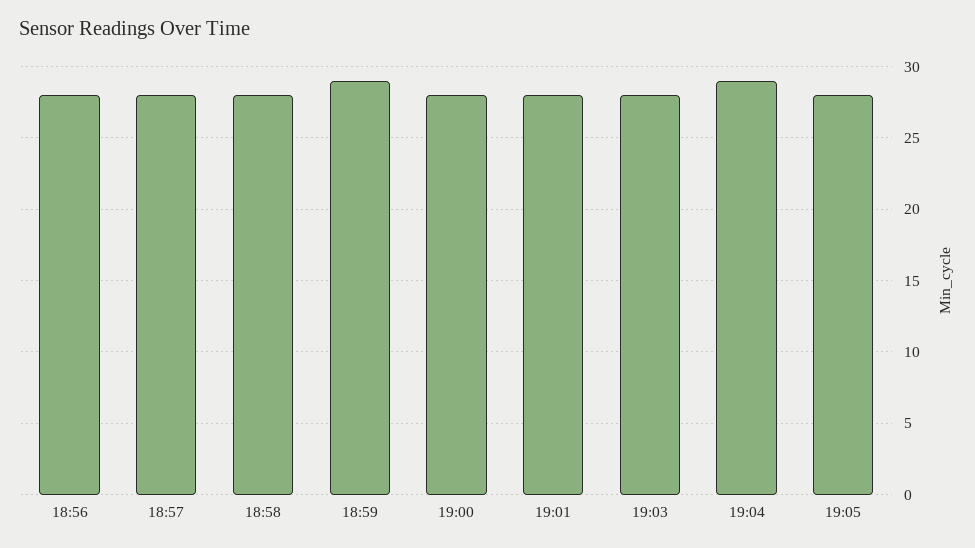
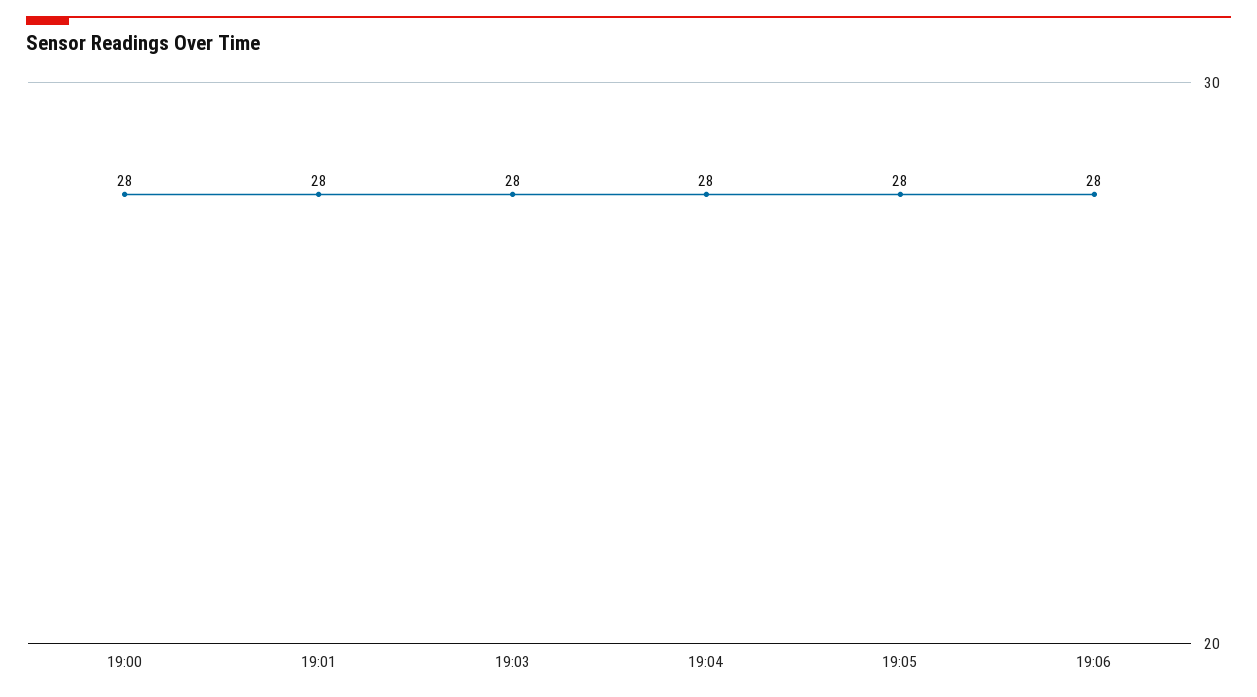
18:56: 28 -> none
18:57: 28 -> none
18:58: 28 -> none
18:59: 29 -> none
19:04: 29 -> 28
19:06: none -> 28

